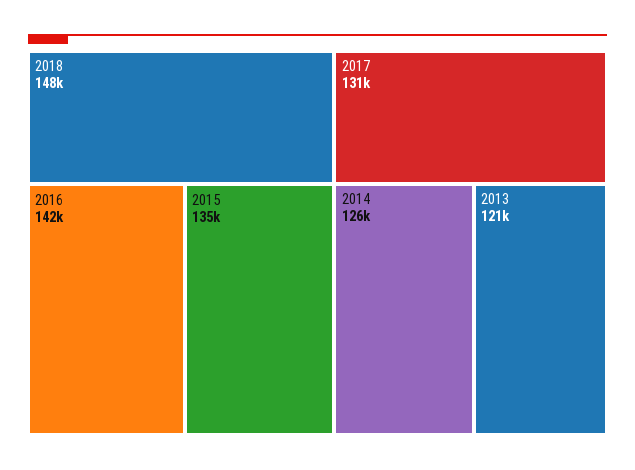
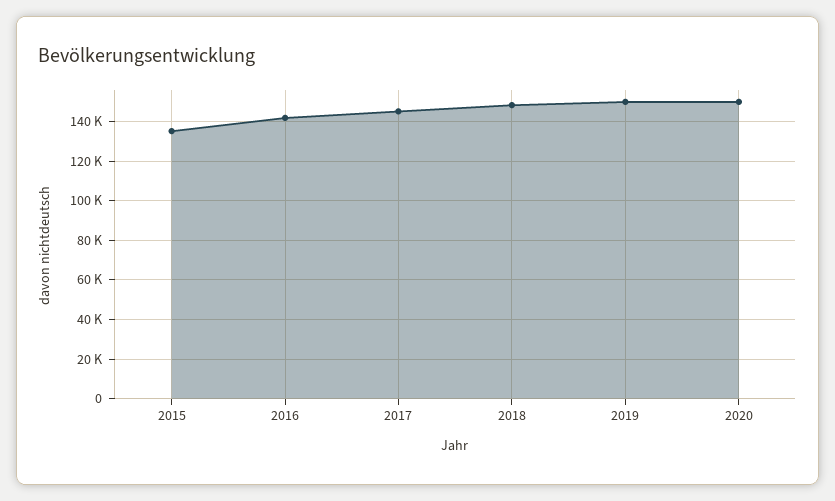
2017: 131000 -> 145000
2014: 126000 -> none
2013: 121000 -> none
2019: none -> 150000
2020: none -> 150000

